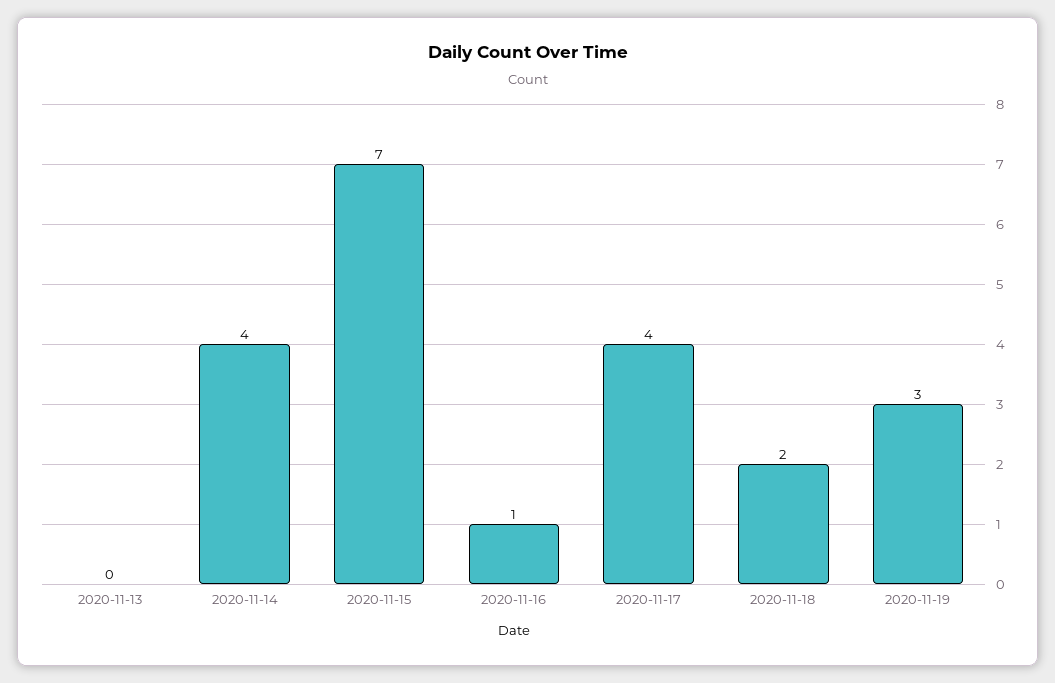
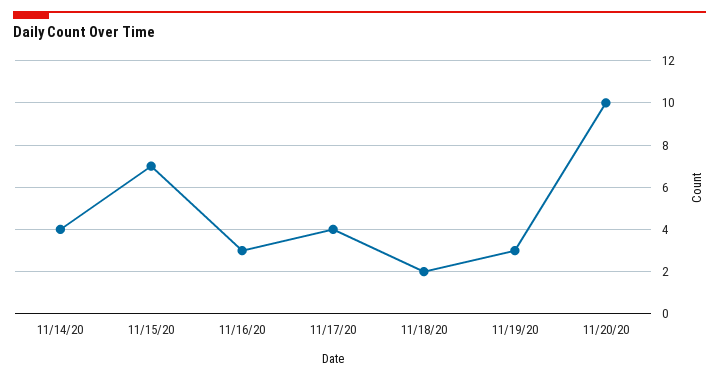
2020-11-13: 0 -> none
2020-11-16: 1 -> 3
11/20/20: none -> 10

